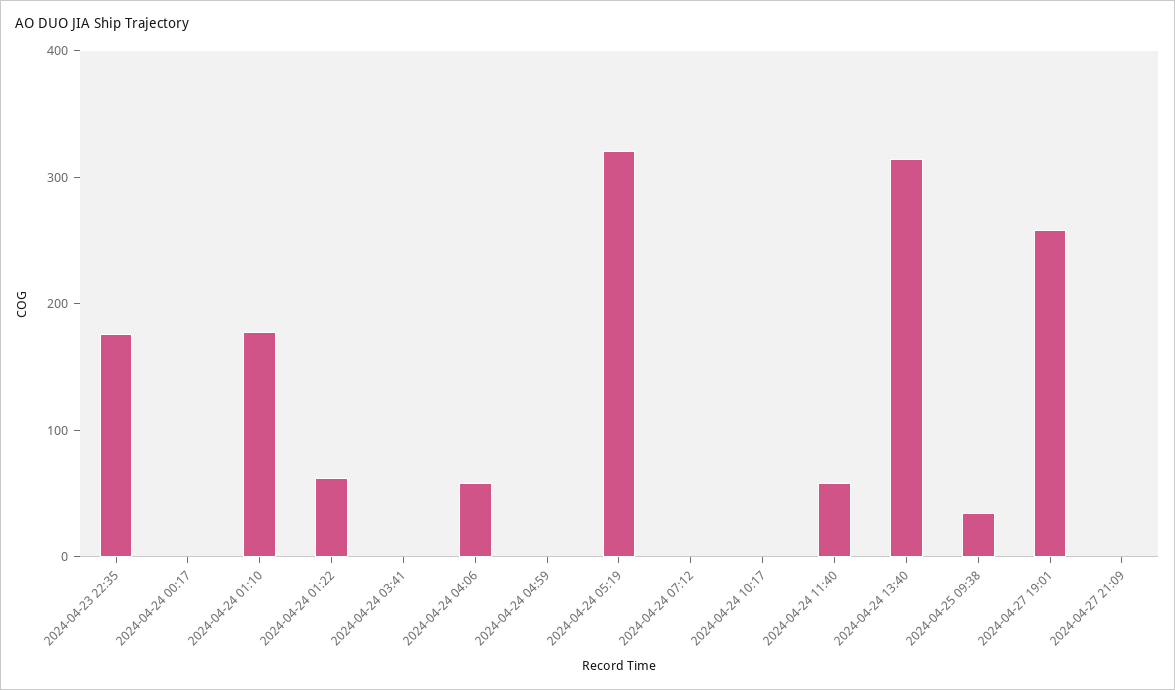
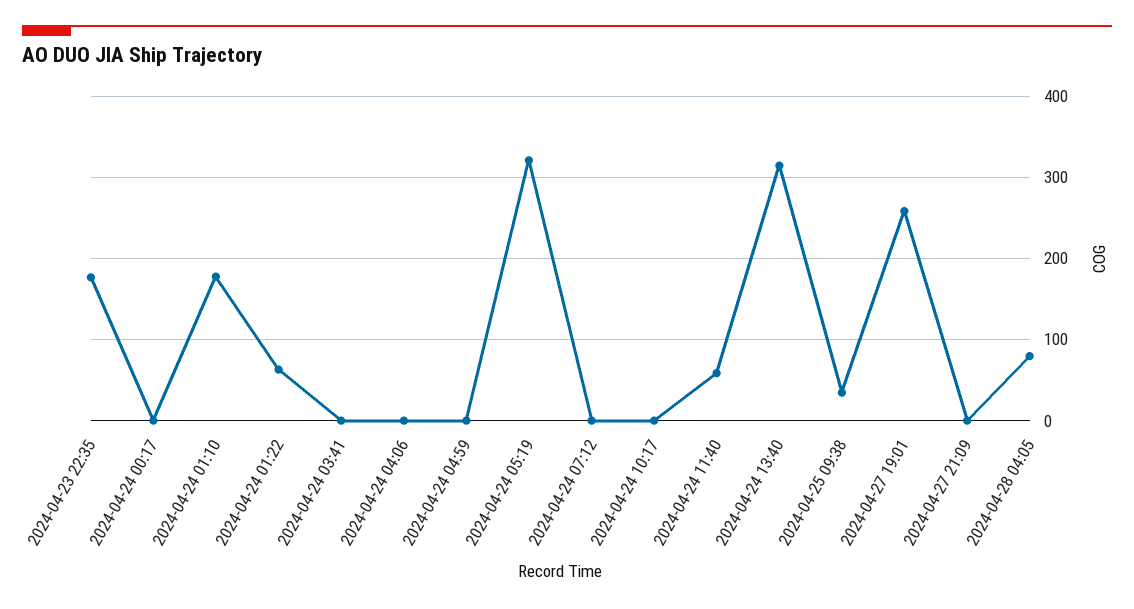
2024-04-24 04:06: 60 -> 0
2024-04-28 04:05: none -> 80

